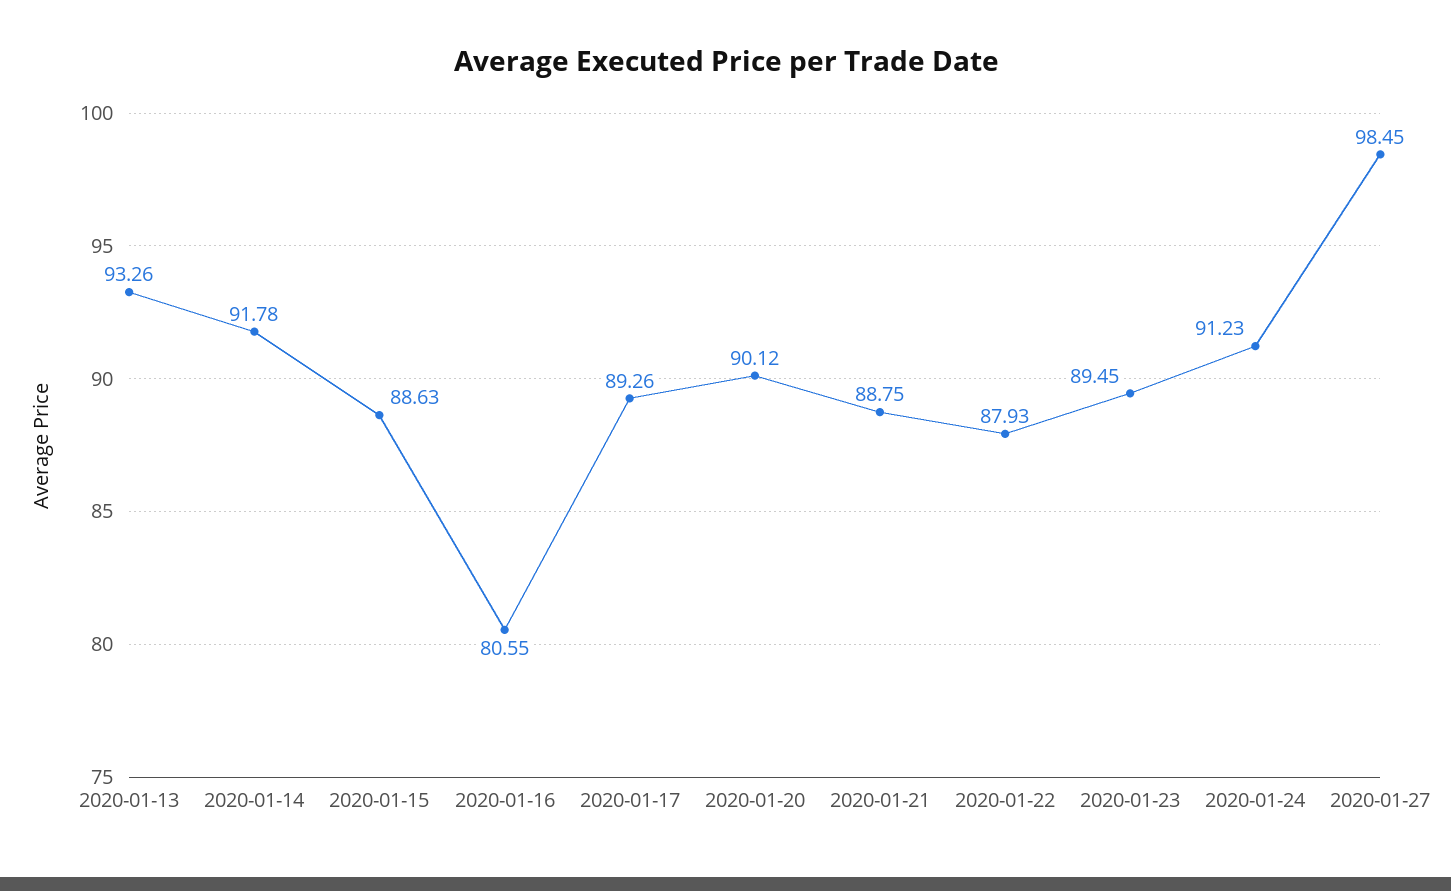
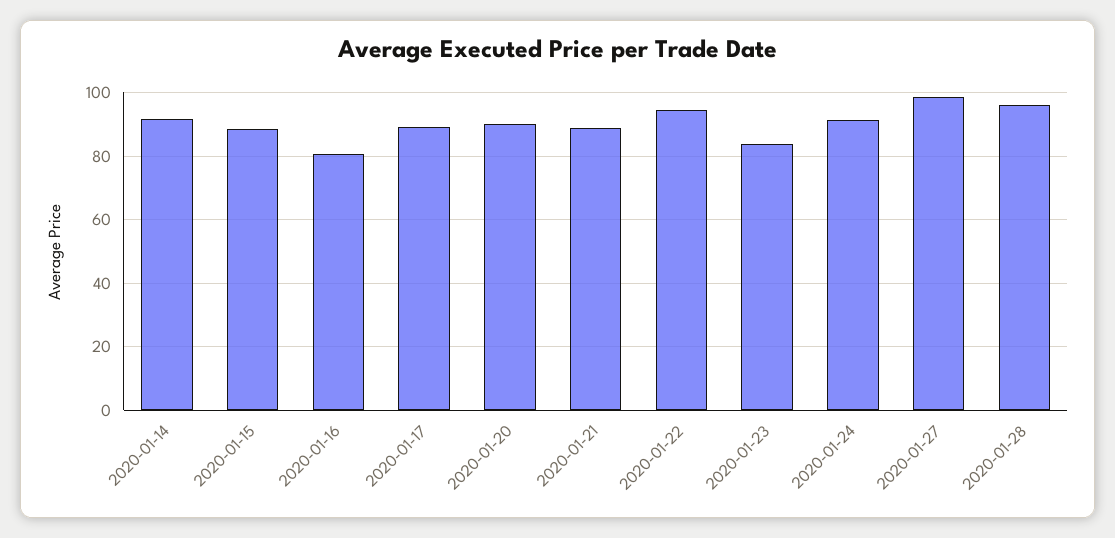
2020-01-13: 93.26 -> none
2020-01-22: 87.93 -> 94
2020-01-23: 89.45 -> 84
2020-01-28: none -> 96

